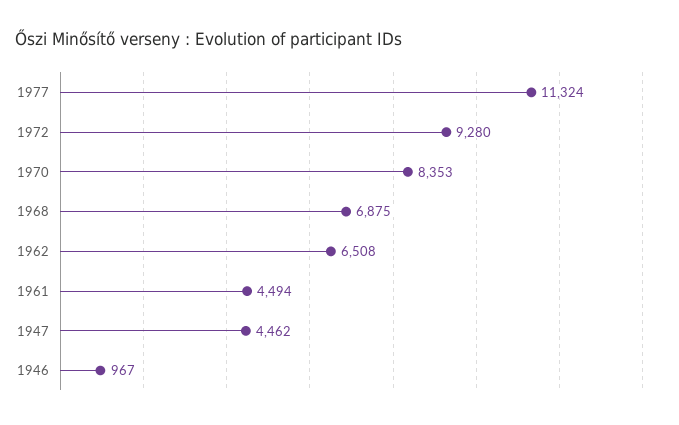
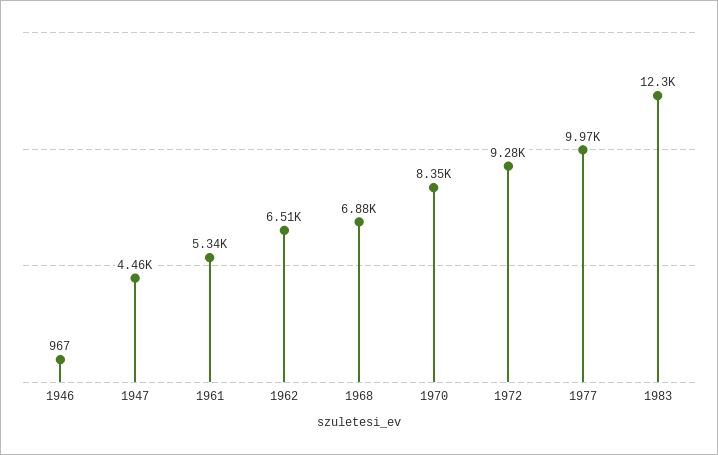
1977: 11324 -> 9970
1961: 4494 -> 5340
1983: none -> 12300

